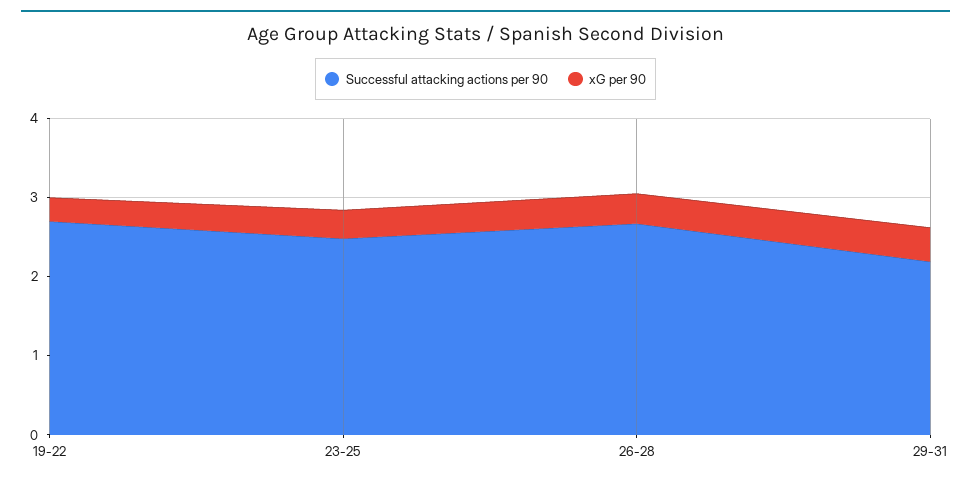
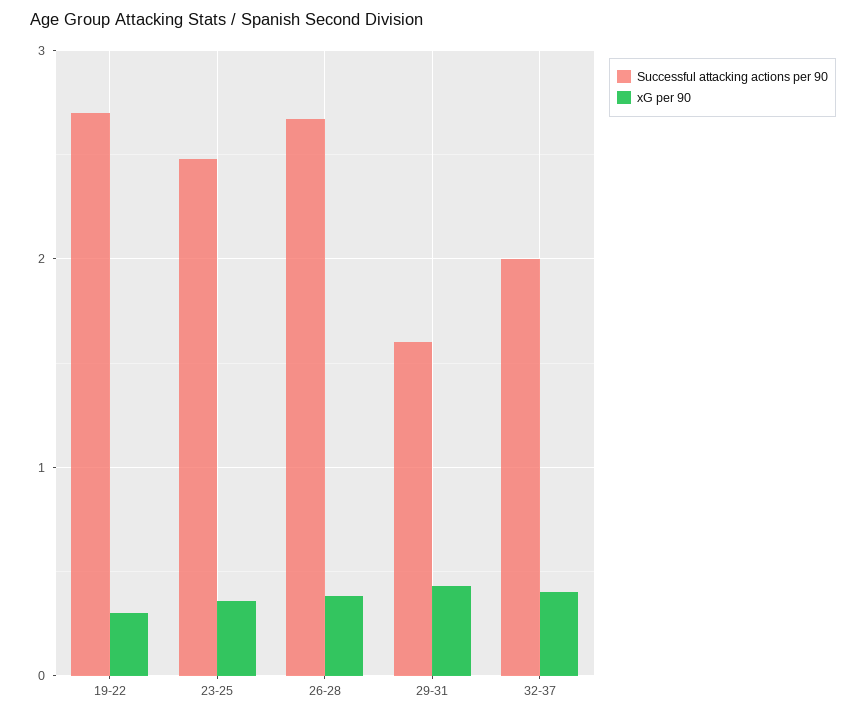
Successful attacking actions per 90, 29-31: 2.2 -> 1.6
Successful attacking actions per 90, 32-37: none -> 2
xG per 90, 32-37: none -> 0.4

